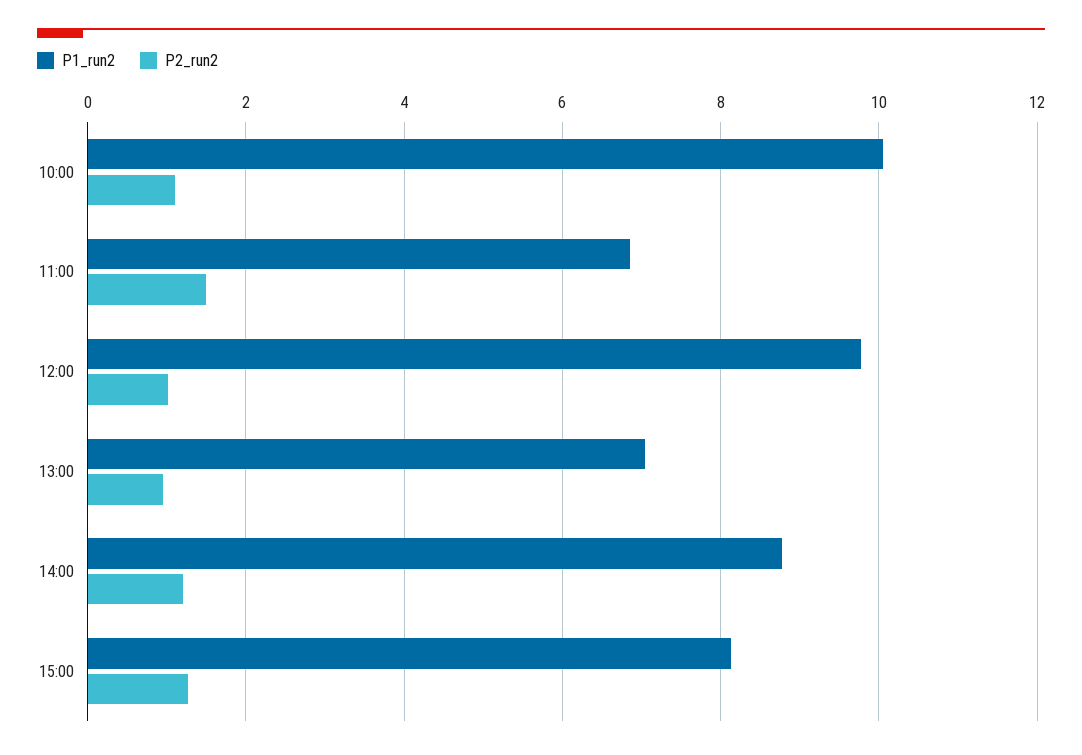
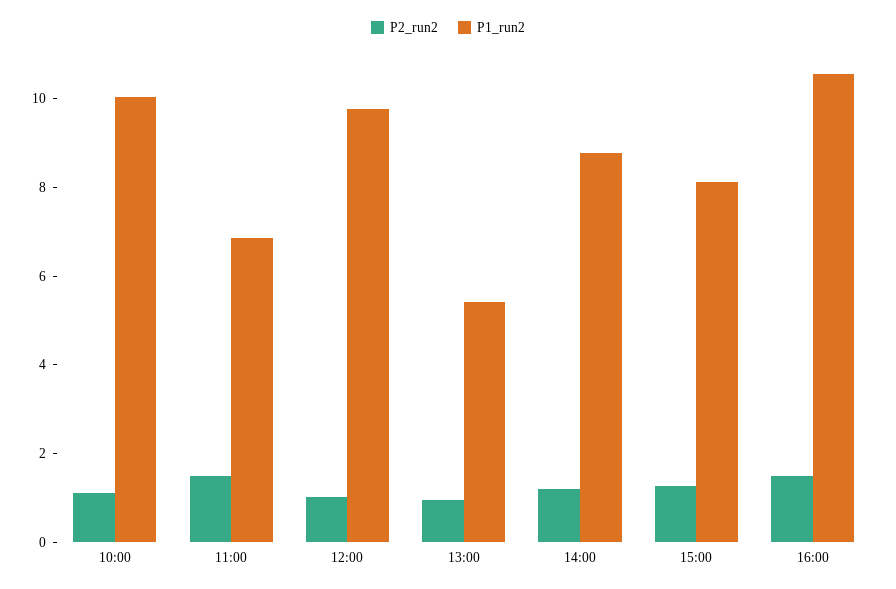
P1_run2, 13:00: 7 -> 5.5
P2_run2, 16:00: none -> 1.5
P1_run2, 16:00: none -> 10.5

